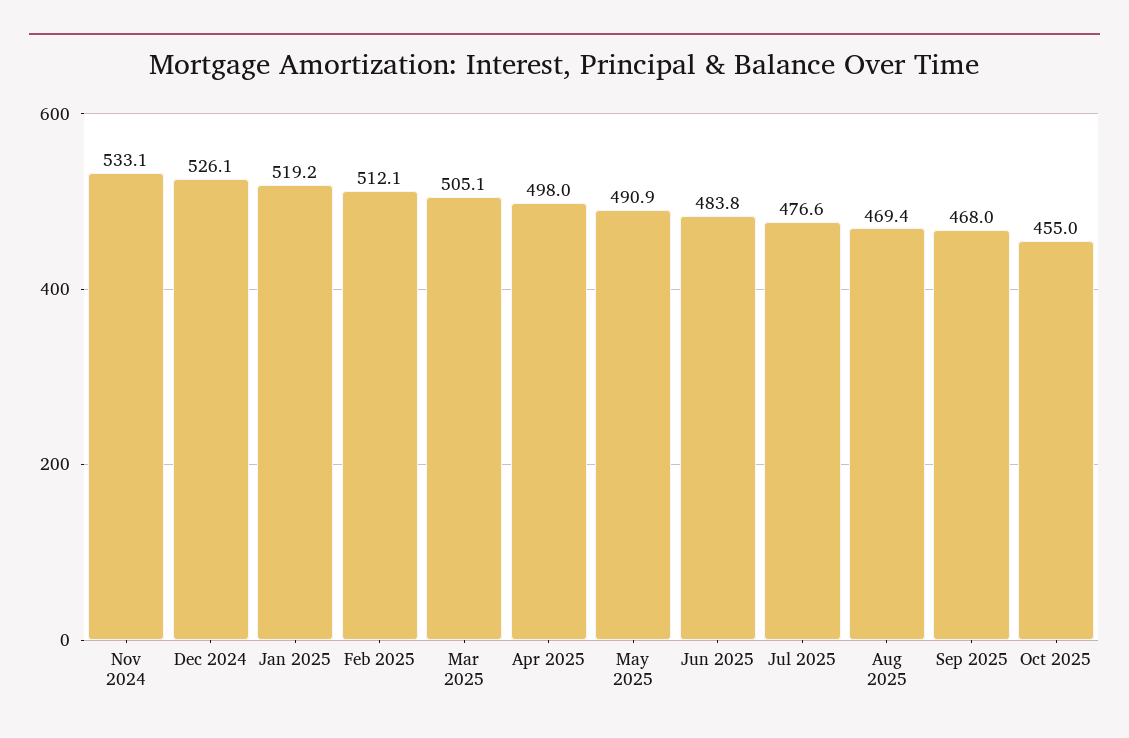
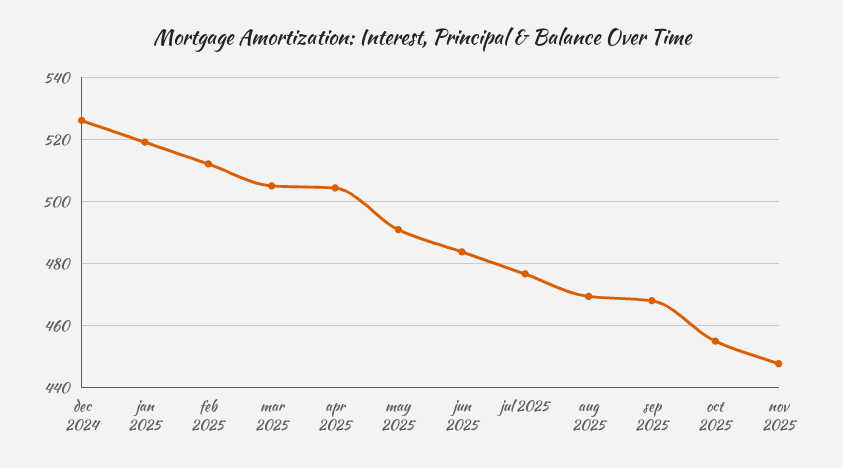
Nov 2024: 533.1 -> none
Apr 2025: 498 -> 504
nov 2025: none -> 448

